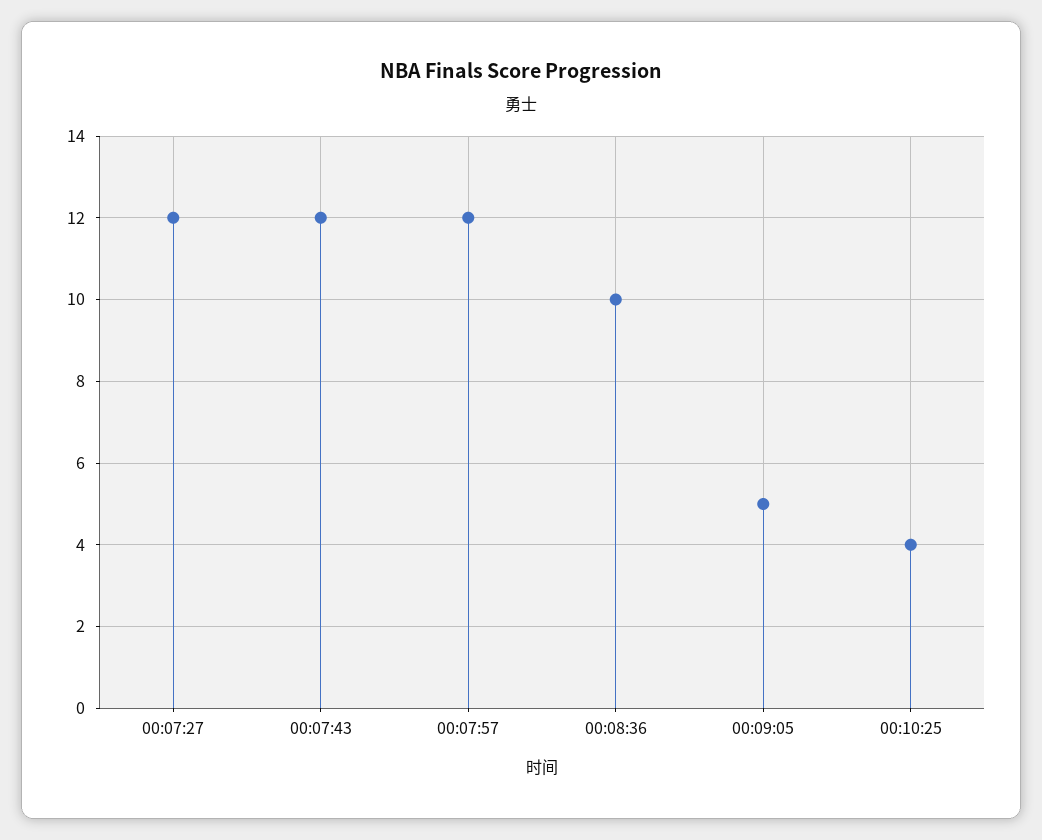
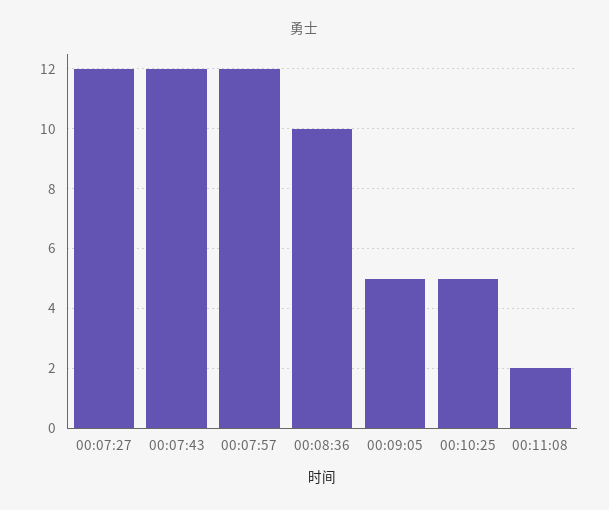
00:10:25: 4 -> 5
00:11:08: none -> 2

